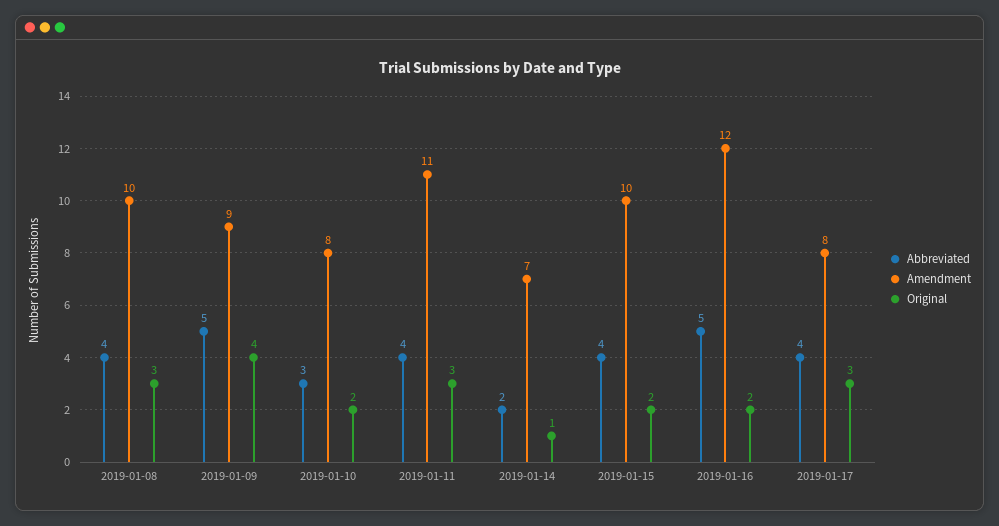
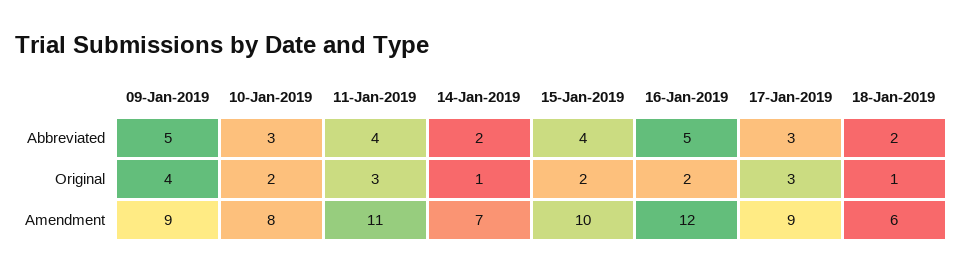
Abbreviated, 2019-01-08: 4 -> none
Amendment, 2019-01-08: 10 -> none
Original, 2019-01-08: 3 -> none
Abbreviated, 2019-01-17: 4 -> 3
Amendment, 2019-01-17: 8 -> 9
Abbreviated, 18-Jan-2019: none -> 2
Original, 18-Jan-2019: none -> 1
Amendment, 18-Jan-2019: none -> 6

